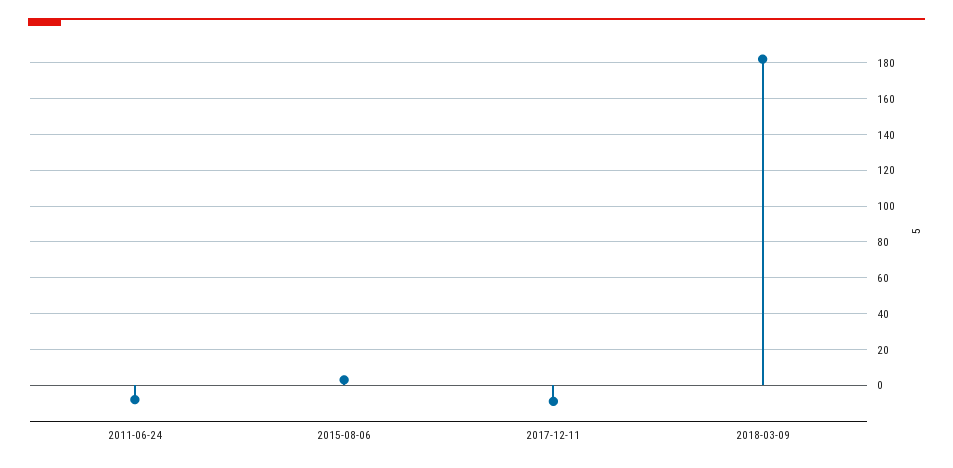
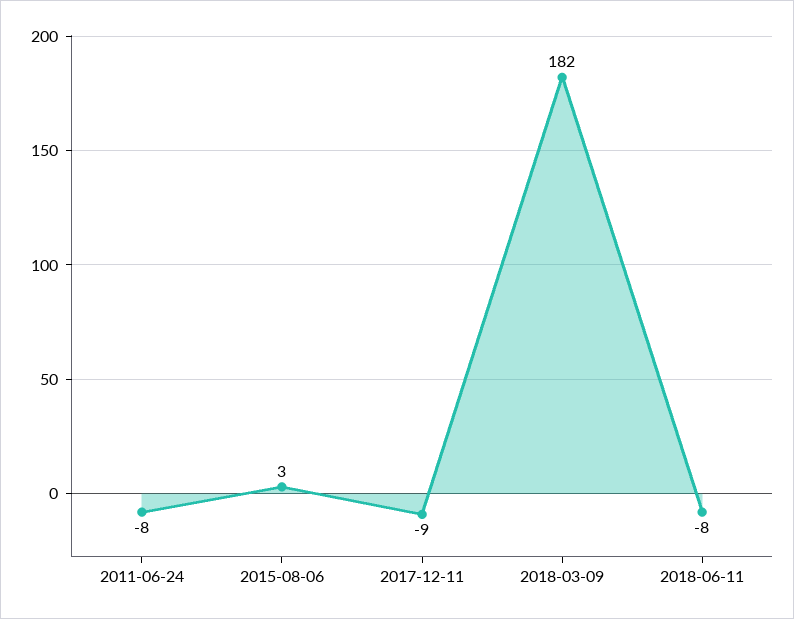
2018-06-11: none -> -8

